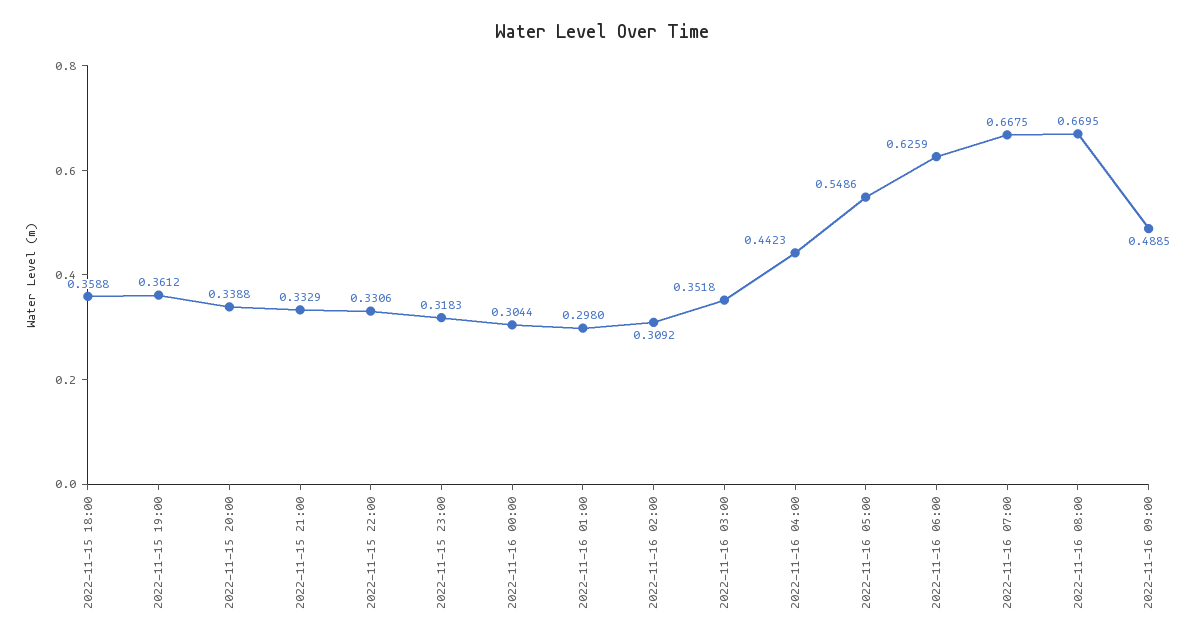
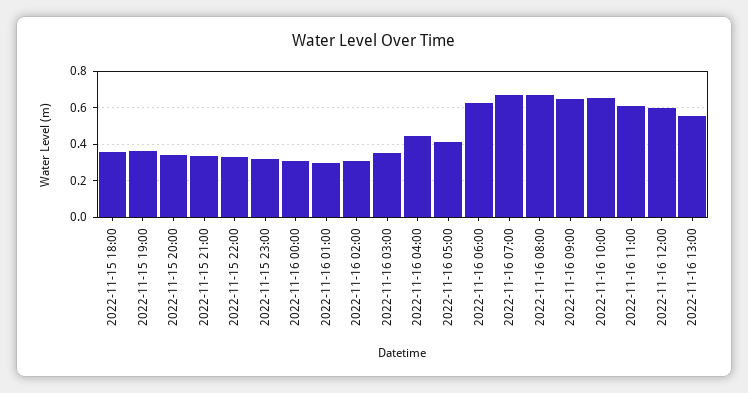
2022-11-16 05:00: 0.5486 -> 0.4
2022-11-16 09:00: 0.4885 -> 0.65
2022-11-16 10:00: none -> 0.65
2022-11-16 11:00: none -> 0.6
2022-11-16 12:00: none -> 0.6
2022-11-16 13:00: none -> 0.55

